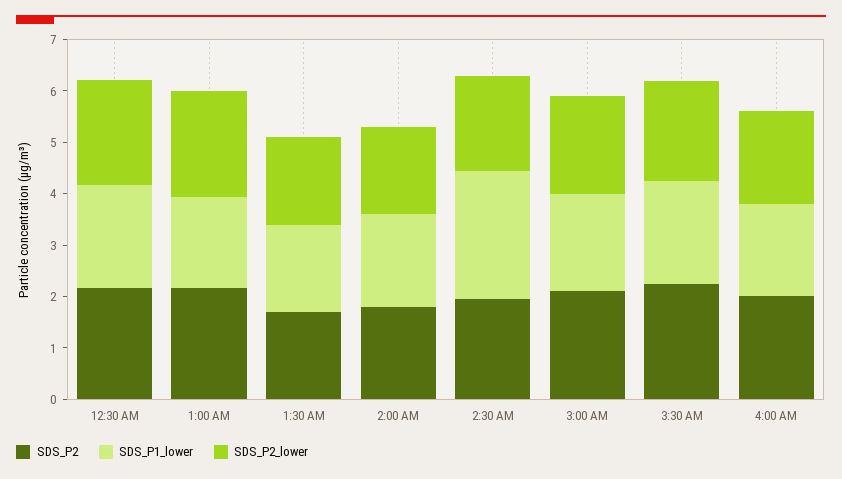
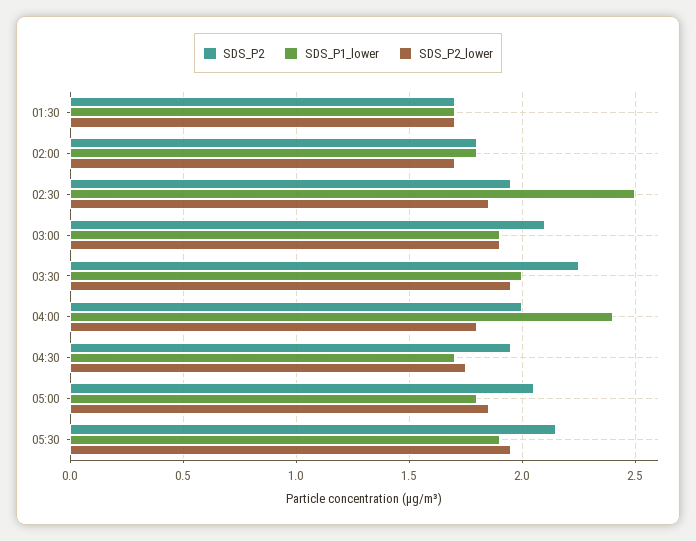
SDS_P2, 12:30 AM: 2.2 -> none
SDS_P1_lower, 12:30 AM: 2 -> none
SDS_P2_lower, 12:30 AM: 2 -> none
SDS_P2, 1:00 AM: 2.2 -> none
SDS_P1_lower, 1:00 AM: 1.8 -> none
SDS_P2_lower, 1:00 AM: 2 -> none
SDS_P1_lower, 4:00 AM: 1.8 -> 2.4
SDS_P2, 04:30: none -> 1.95
SDS_P1_lower, 04:30: none -> 1.7
SDS_P2_lower, 04:30: none -> 1.75
SDS_P2, 05:00: none -> 2.05
SDS_P1_lower, 05:00: none -> 1.8
SDS_P2_lower, 05:00: none -> 1.85
SDS_P2, 05:30: none -> 2.15
SDS_P1_lower, 05:30: none -> 1.9
SDS_P2_lower, 05:30: none -> 1.95

